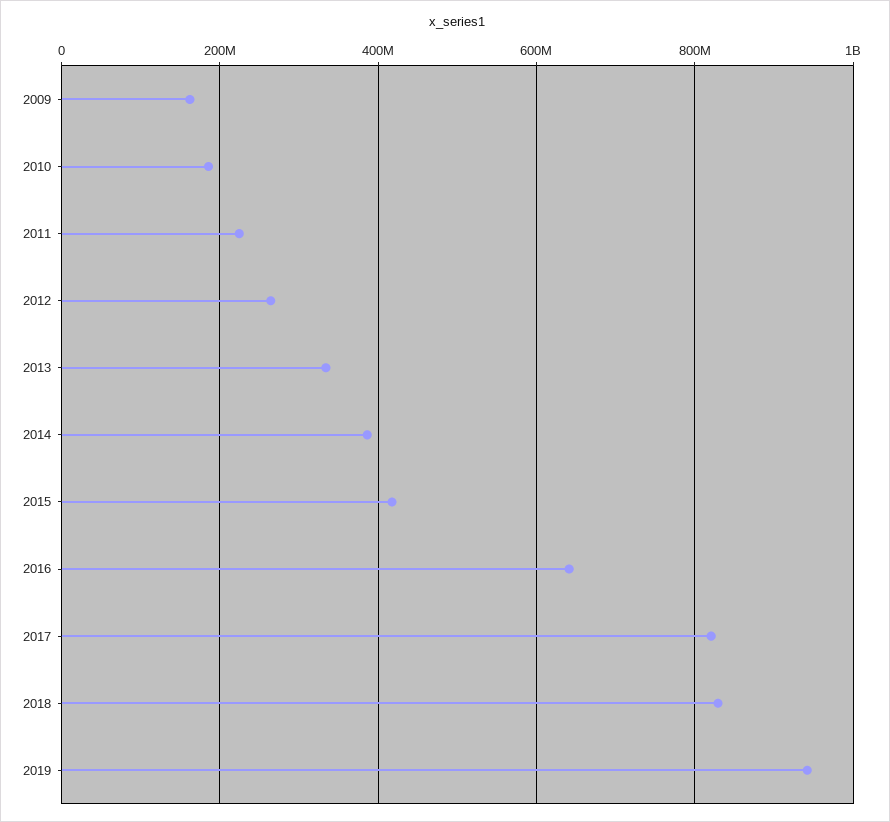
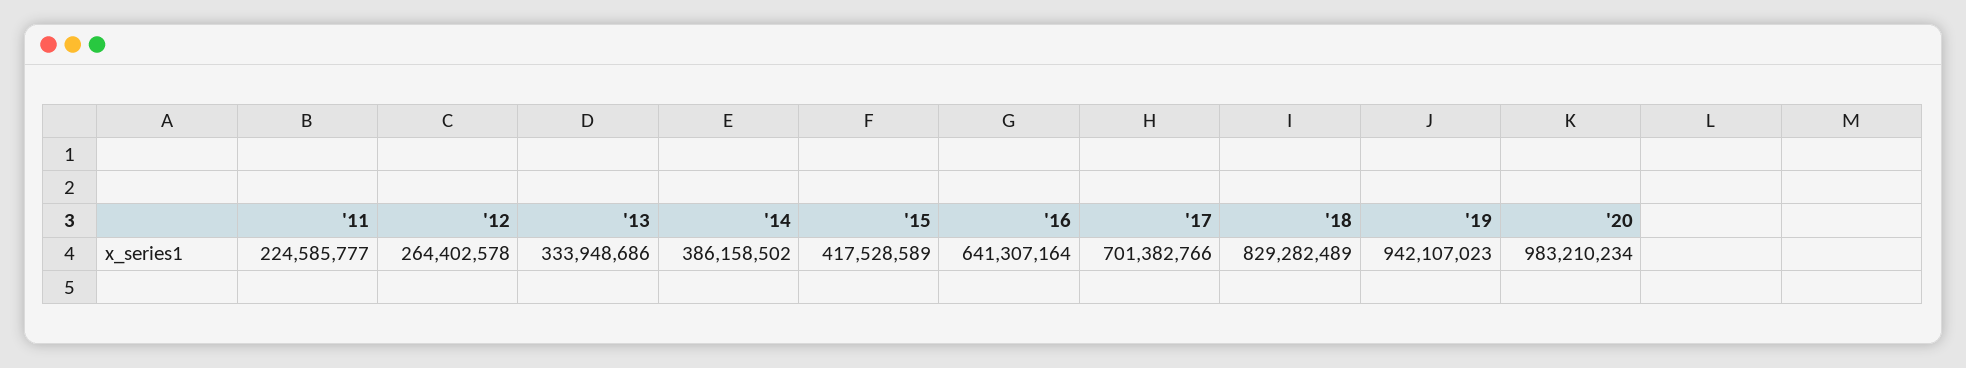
2009: 160000000 -> none
2010: 180000000 -> none
2017: 820000000 -> 701382766
'20: none -> 983210234

